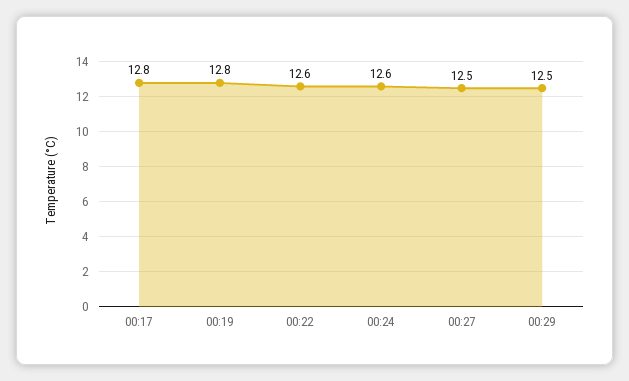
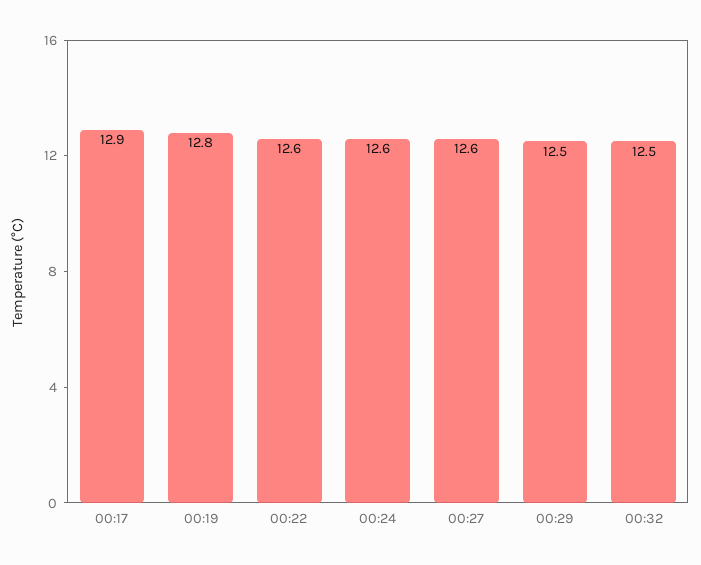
00:17: 12.8 -> 12.9
00:27: 12.5 -> 12.6
00:32: none -> 12.5

